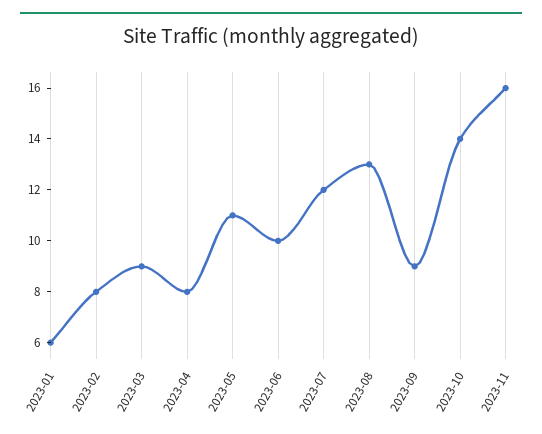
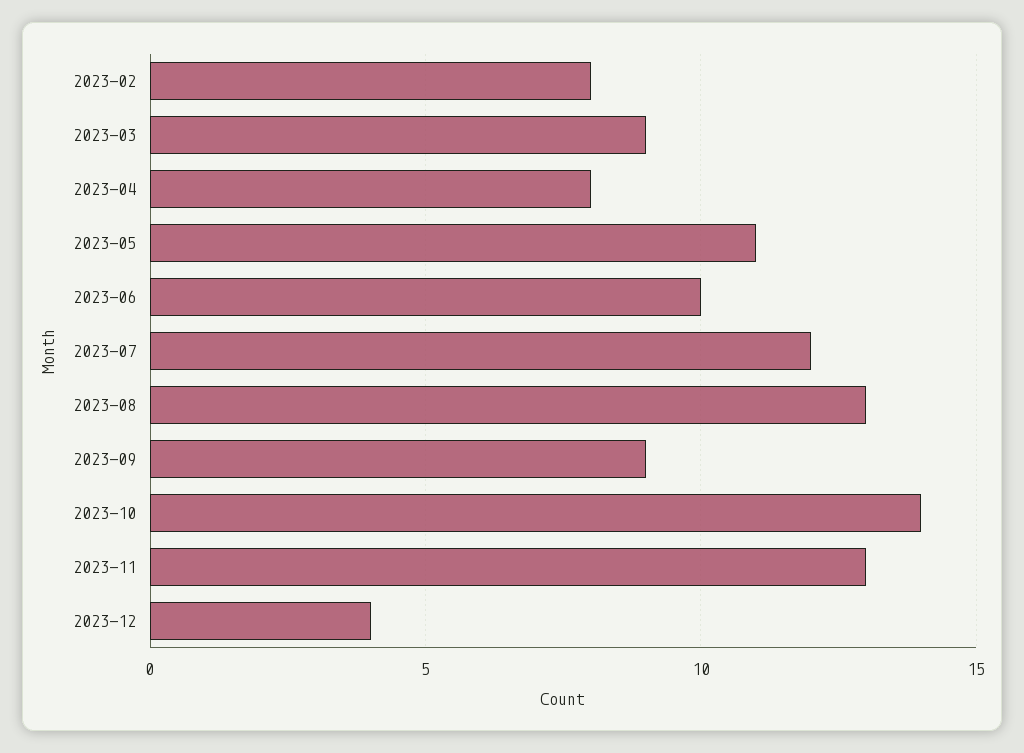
2023-01: 6 -> none
2023-11: 16 -> 13
2023-12: none -> 4

